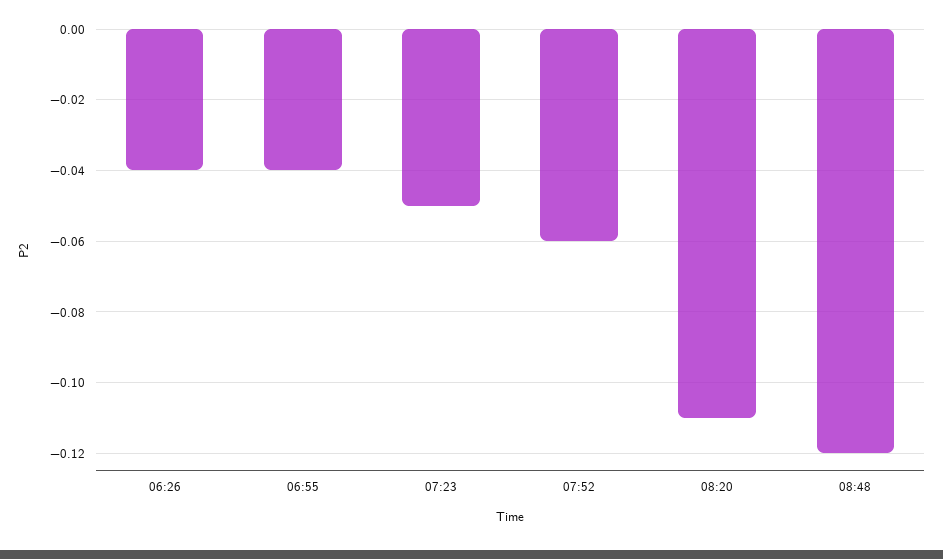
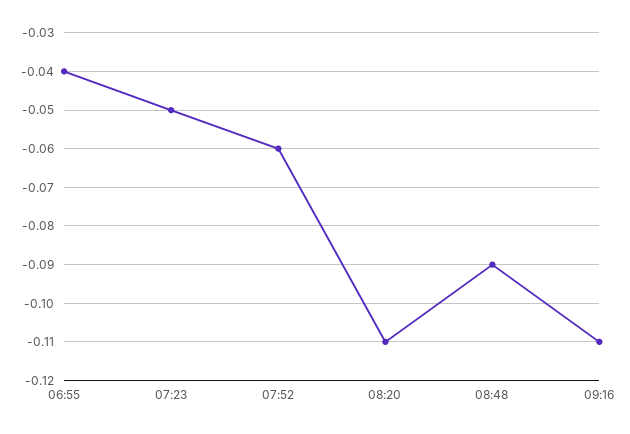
06:26: -0.04 -> none
08:48: -0.12 -> -0.09
09:16: none -> -0.11

